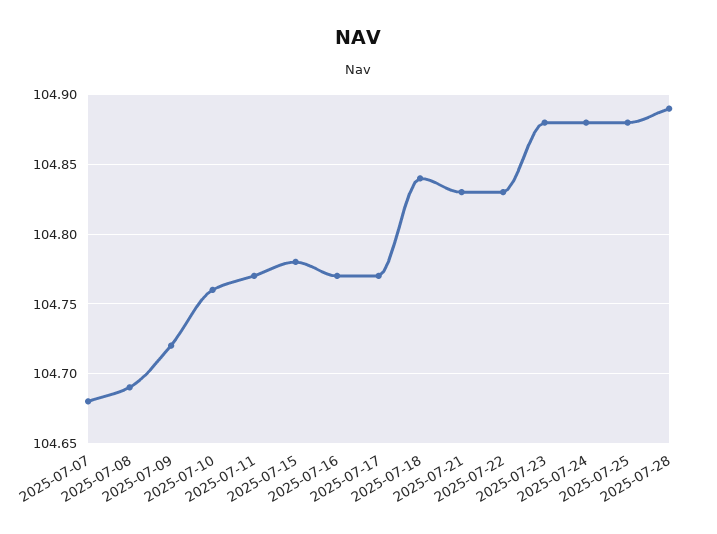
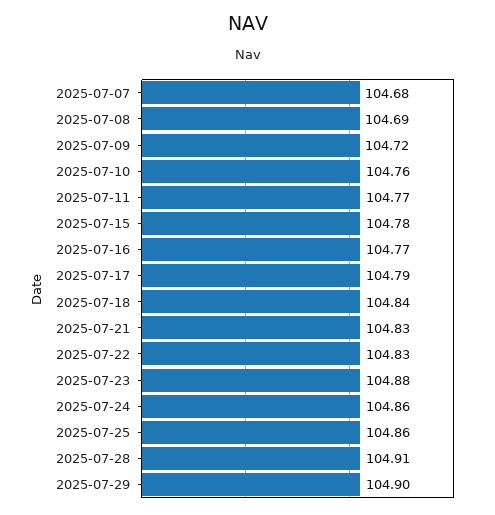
2025-07-17: 104.77 -> 104.79
2025-07-24: 104.88 -> 104.86
2025-07-25: 104.88 -> 104.86
2025-07-28: 104.89 -> 104.91
2025-07-29: none -> 104.9

